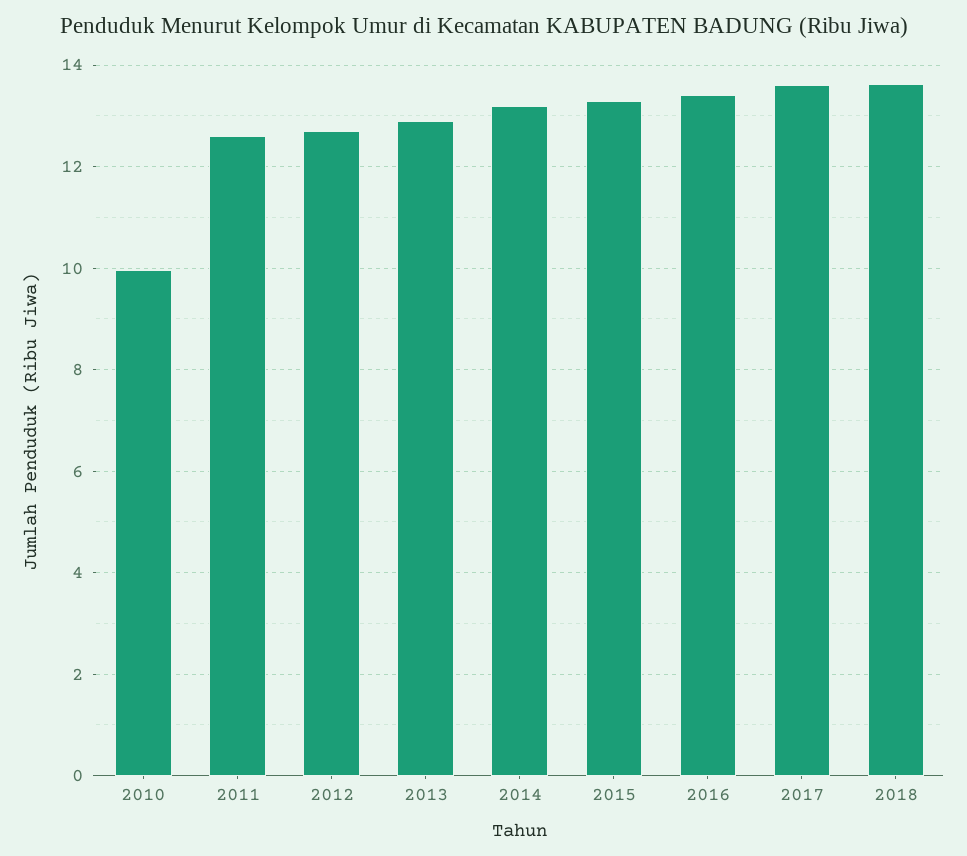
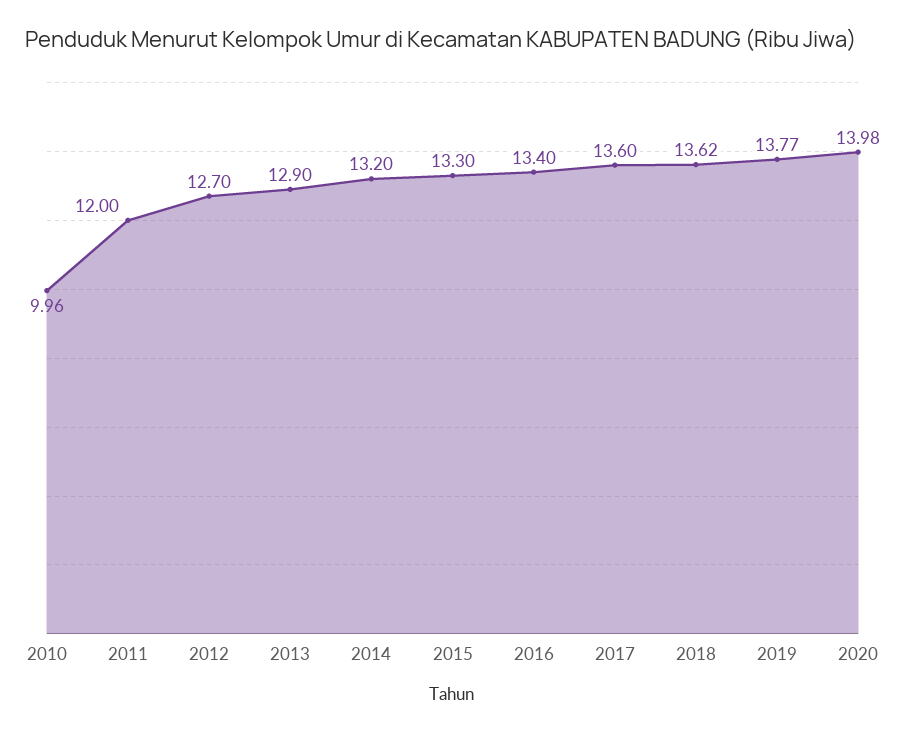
2011: 12.6 -> 12
2019: none -> 13.77
2020: none -> 13.98

